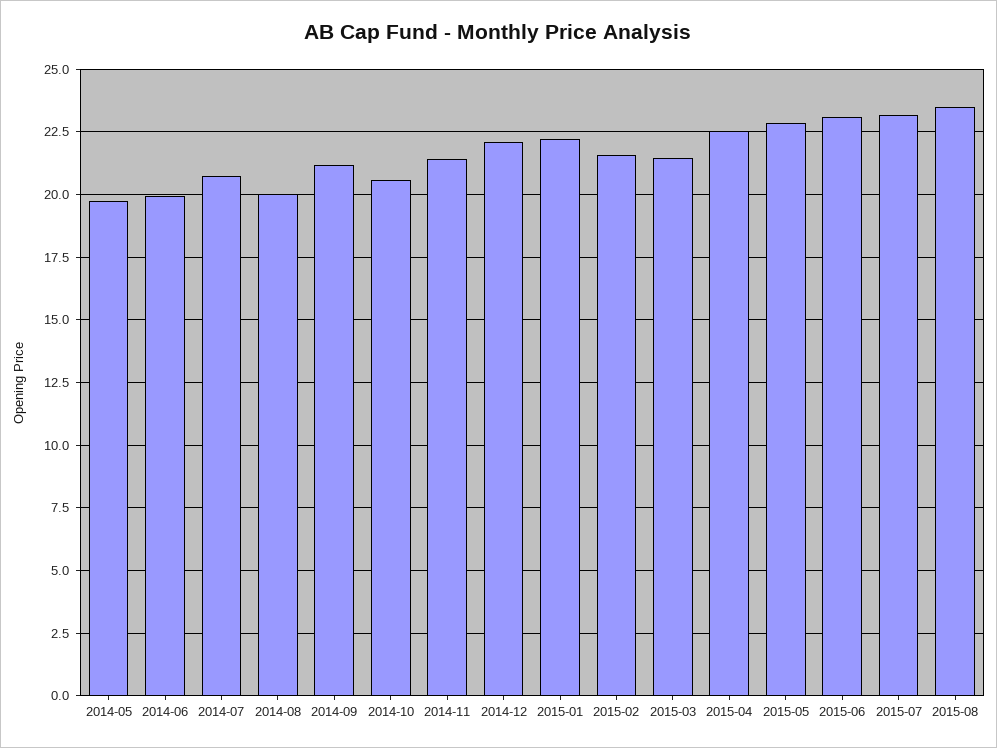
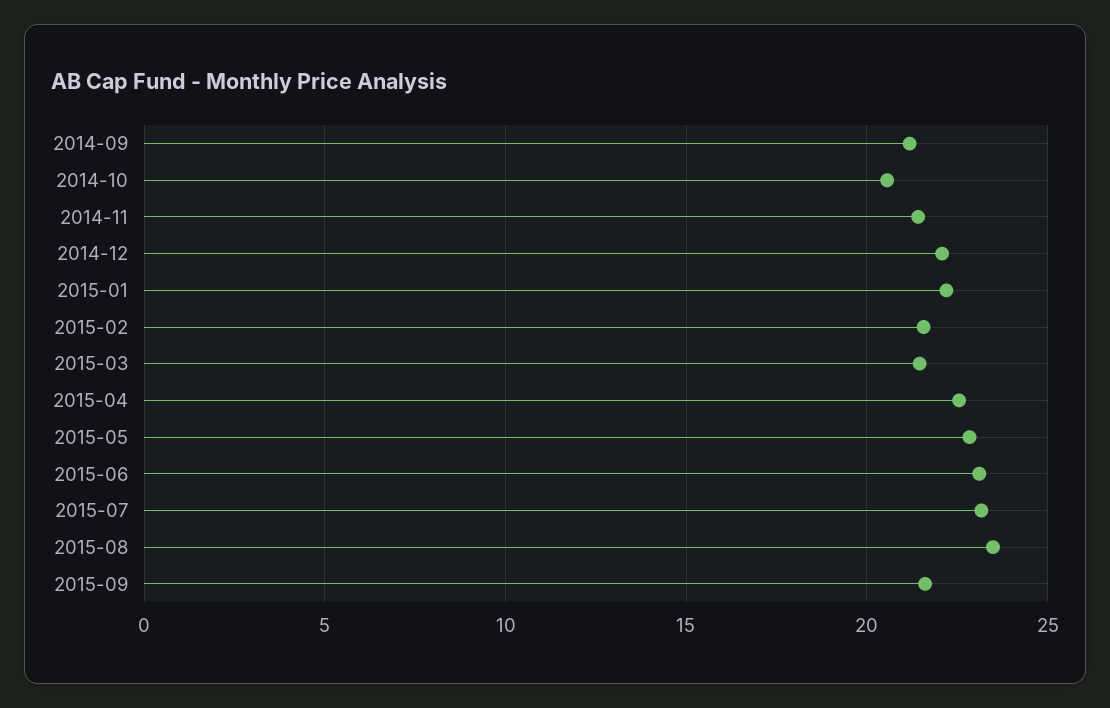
2014-05: 19.75 -> none
2014-06: 20 -> none
2014-07: 20.75 -> none
2014-08: 20 -> none
2015-09: none -> 21.5

